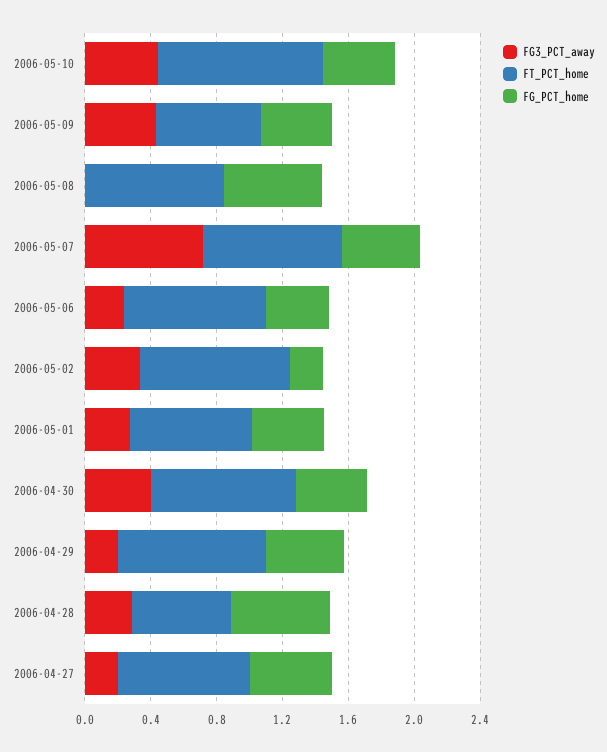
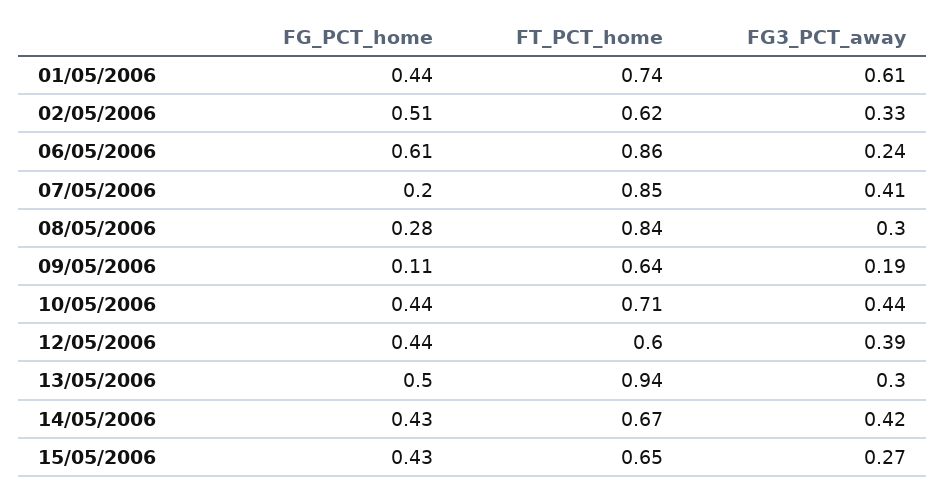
FT_PCT_home, 2006-05-10: 1 -> 0.71
FG3_PCT_away, 2006-05-09: 0.4 -> 0.19
FG_PCT_home, 2006-05-09: 0.4 -> 0.11
FG3_PCT_away, 2006-05-08: 0 -> 0.3
FG_PCT_home, 2006-05-08: 0.6 -> 0.28
FG3_PCT_away, 2006-05-07: 0.7 -> 0.41
FG_PCT_home, 2006-05-07: 0.5 -> 0.2
FG_PCT_home, 2006-05-06: 0.4 -> 0.61
FT_PCT_home, 2006-05-02: 0.9 -> 0.62
FG_PCT_home, 2006-05-02: 0.2 -> 0.51
FG3_PCT_away, 2006-05-01: 0.3 -> 0.61
FG3_PCT_away, 2006-04-30: 0.4 -> none
FT_PCT_home, 2006-04-30: 0.9 -> none
FG_PCT_home, 2006-04-30: 0.4 -> none
FG3_PCT_away, 2006-04-29: 0.2 -> none
FT_PCT_home, 2006-04-29: 0.9 -> none
FG_PCT_home, 2006-04-29: 0.5 -> none
FG3_PCT_away, 2006-04-28: 0.3 -> none
FT_PCT_home, 2006-04-28: 0.6 -> none
FG_PCT_home, 2006-04-28: 0.6 -> none
FG3_PCT_away, 2006-04-27: 0.2 -> none
FT_PCT_home, 2006-04-27: 0.8 -> none
FG_PCT_home, 2006-04-27: 0.5 -> none
FG_PCT_home, 12/05/2006: none -> 0.44
FT_PCT_home, 12/05/2006: none -> 0.6
FG3_PCT_away, 12/05/2006: none -> 0.39
FG_PCT_home, 13/05/2006: none -> 0.5
FT_PCT_home, 13/05/2006: none -> 0.94
FG3_PCT_away, 13/05/2006: none -> 0.3
FG_PCT_home, 14/05/2006: none -> 0.43
FT_PCT_home, 14/05/2006: none -> 0.67
FG3_PCT_away, 14/05/2006: none -> 0.42
FG_PCT_home, 15/05/2006: none -> 0.43
FT_PCT_home, 15/05/2006: none -> 0.65
FG3_PCT_away, 15/05/2006: none -> 0.27

